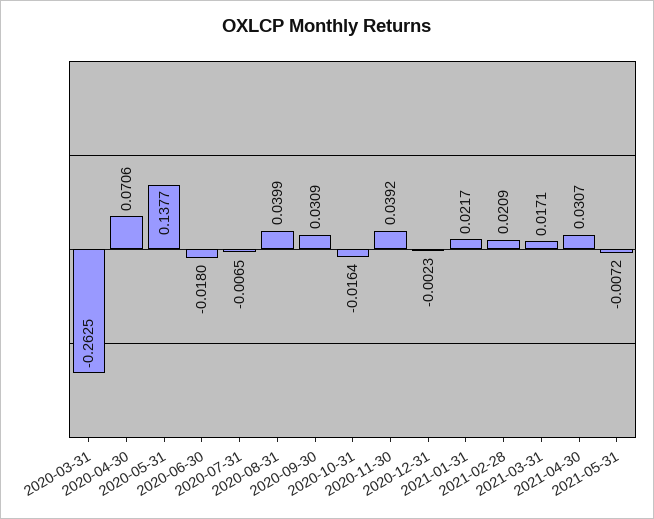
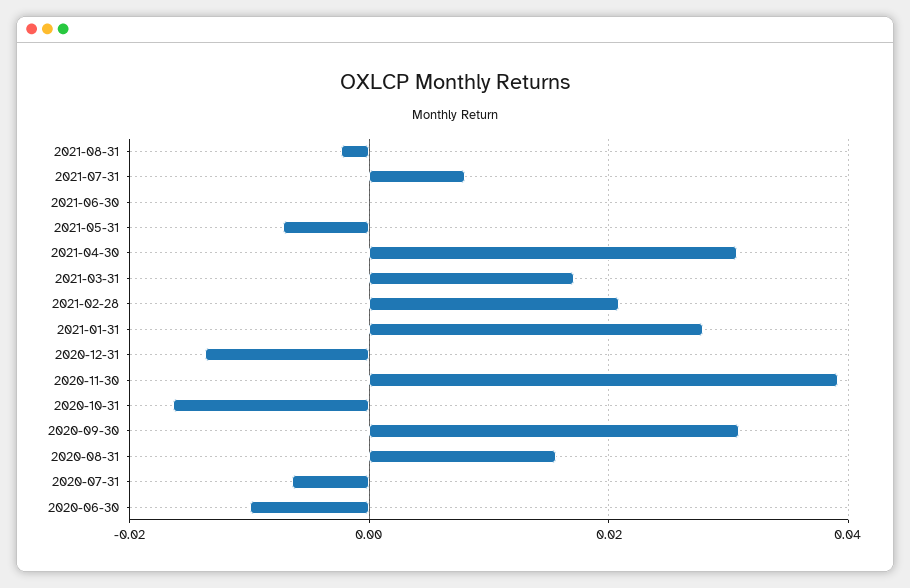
2020-03-31: -0.2625 -> none
2020-04-30: 0.0706 -> none
2020-05-31: 0.1377 -> none
2020-06-30: -0.018 -> -0.01
2020-08-31: 0.0399 -> 0.016
2020-12-31: -0.0023 -> -0.014
2021-01-31: 0.0217 -> 0.028
2021-08-31: none -> -0.002
2021-07-31: none -> 0.008
2021-06-30: none -> 0

